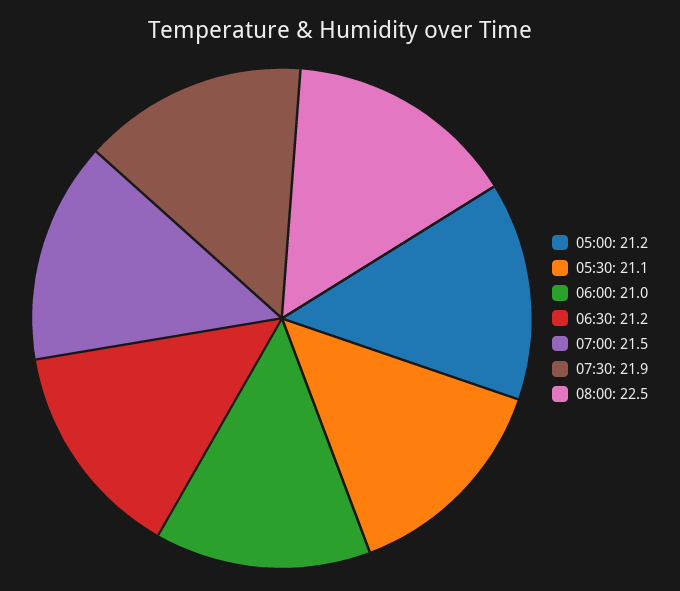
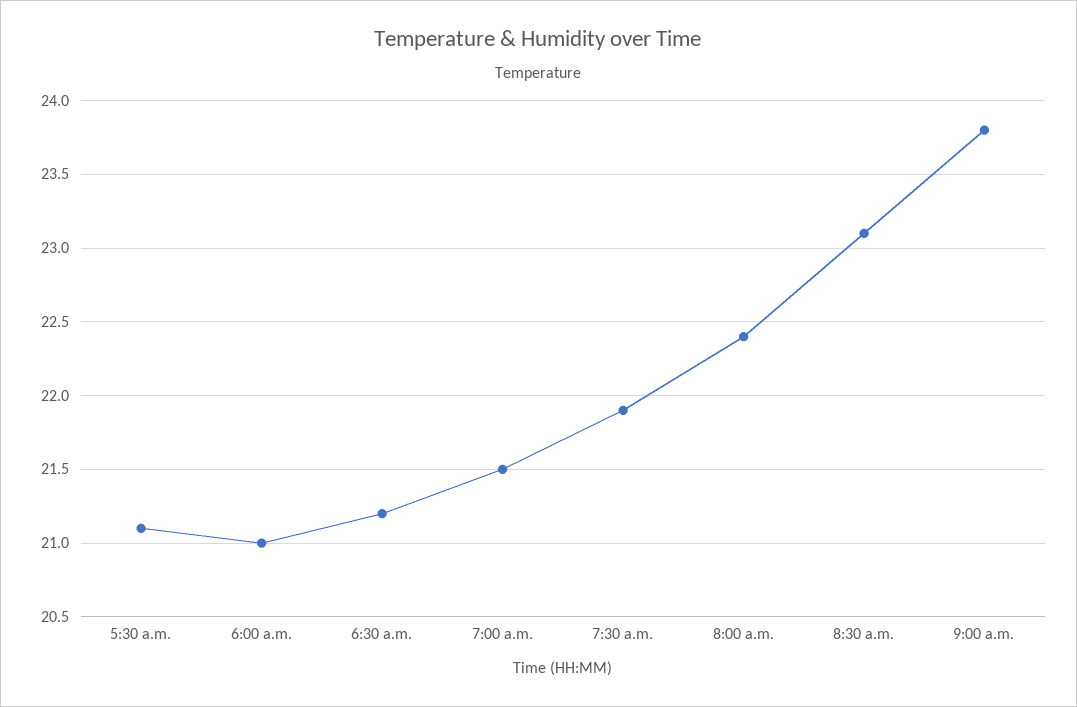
05:00: 21.2 -> none
08:00: 22.5 -> 22.4
8:30 a.m.: none -> 23.1
9:00 a.m.: none -> 23.8

